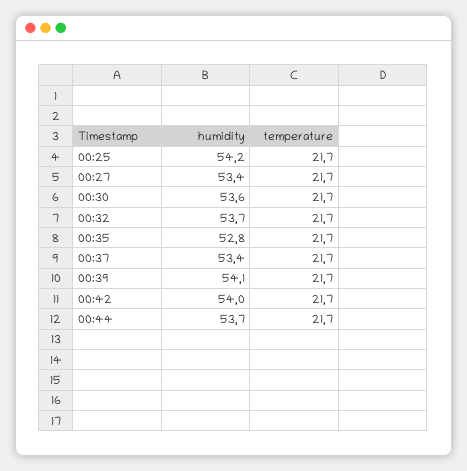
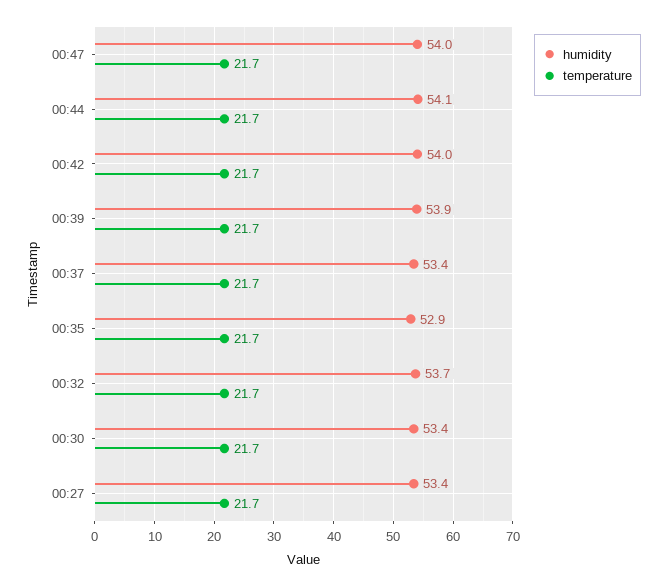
humidity, 00:25: 54.2 -> none
temperature, 00:25: 21.7 -> none
humidity, 00:30: 53.6 -> 53.4
humidity, 00:35: 52.8 -> 52.9
humidity, 00:39: 54.1 -> 53.9
humidity, 00:44: 53.7 -> 54.1
humidity, 00:47: none -> 54
temperature, 00:47: none -> 21.7

